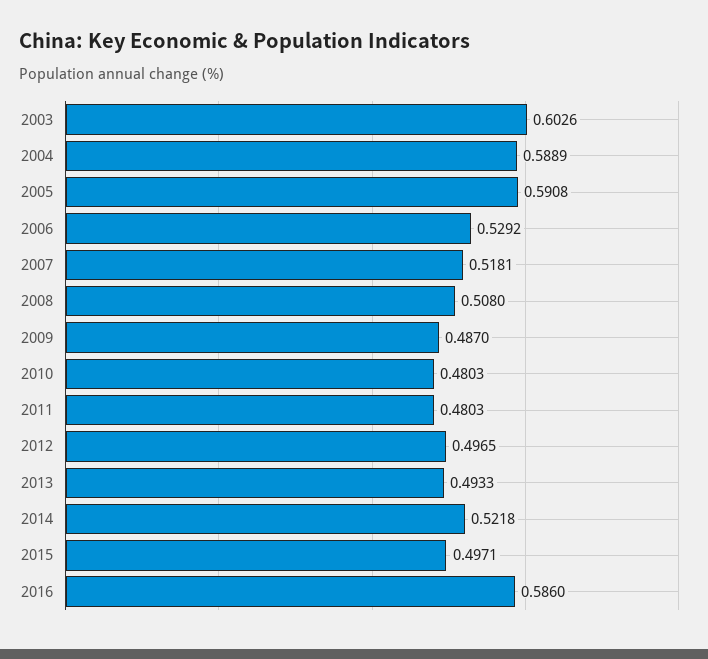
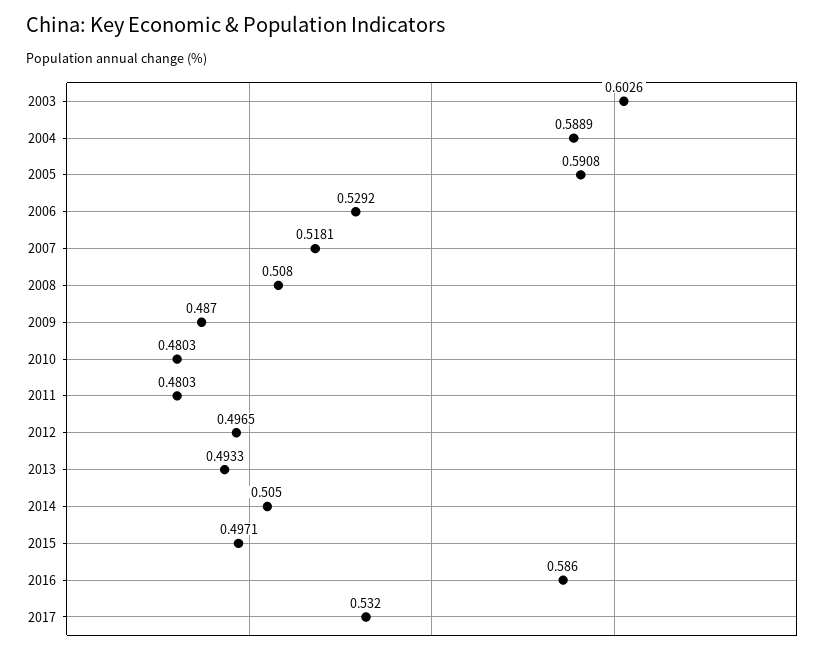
2014: 0.5218 -> 0.505
2017: none -> 0.532

